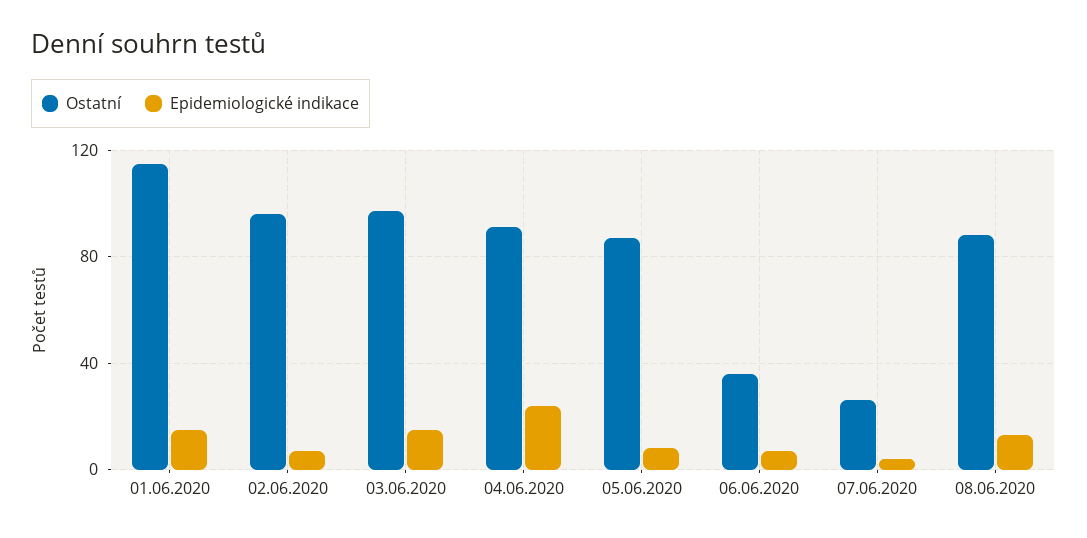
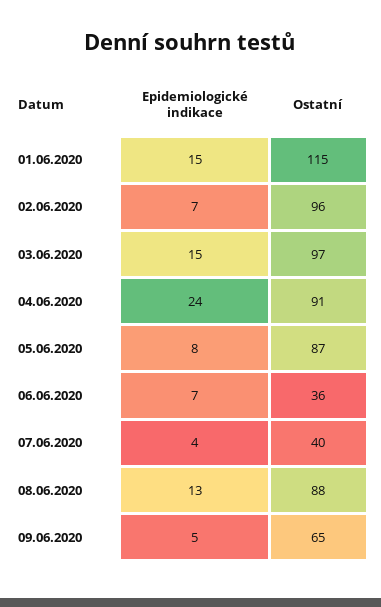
Ostatní, 07.06.2020: 25 -> 40
Epidemiologické indikace, 09.06.2020: none -> 5
Ostatní, 09.06.2020: none -> 65

